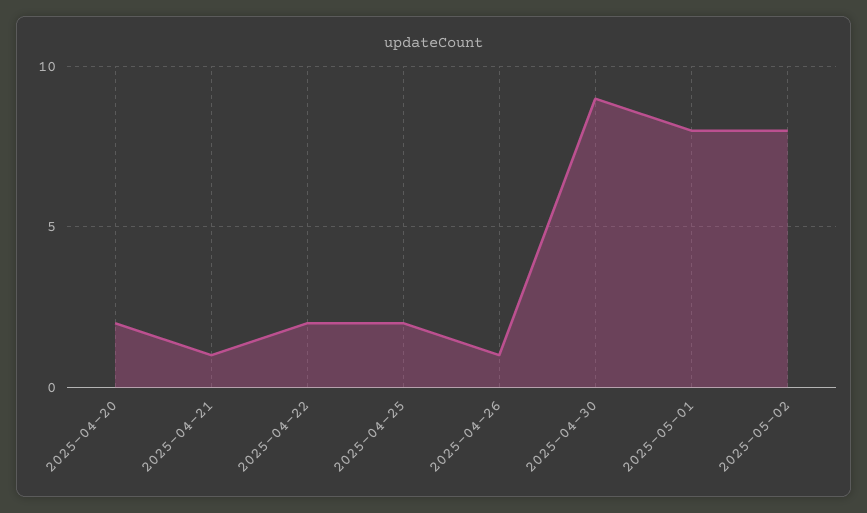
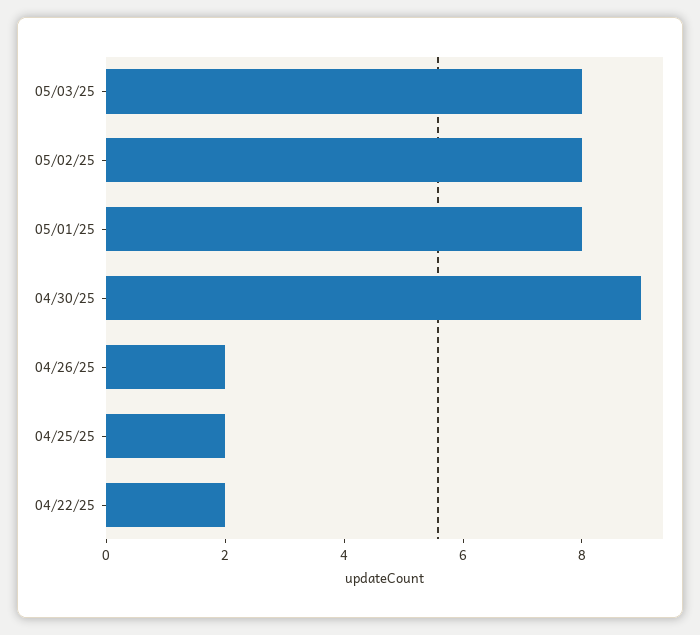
2025-04-20: 2 -> none
2025-04-21: 1 -> none
2025-04-26: 1 -> 2
05/03/25: none -> 8

